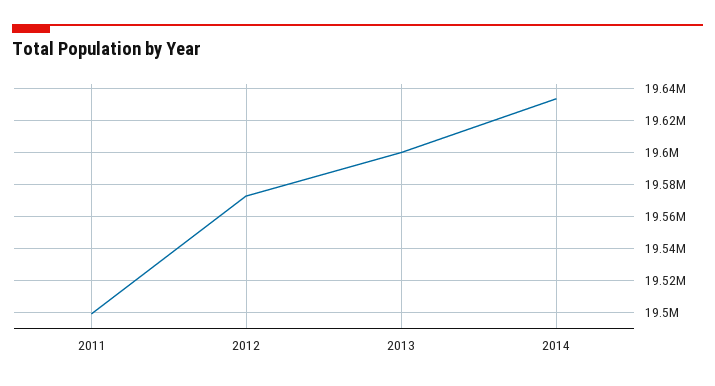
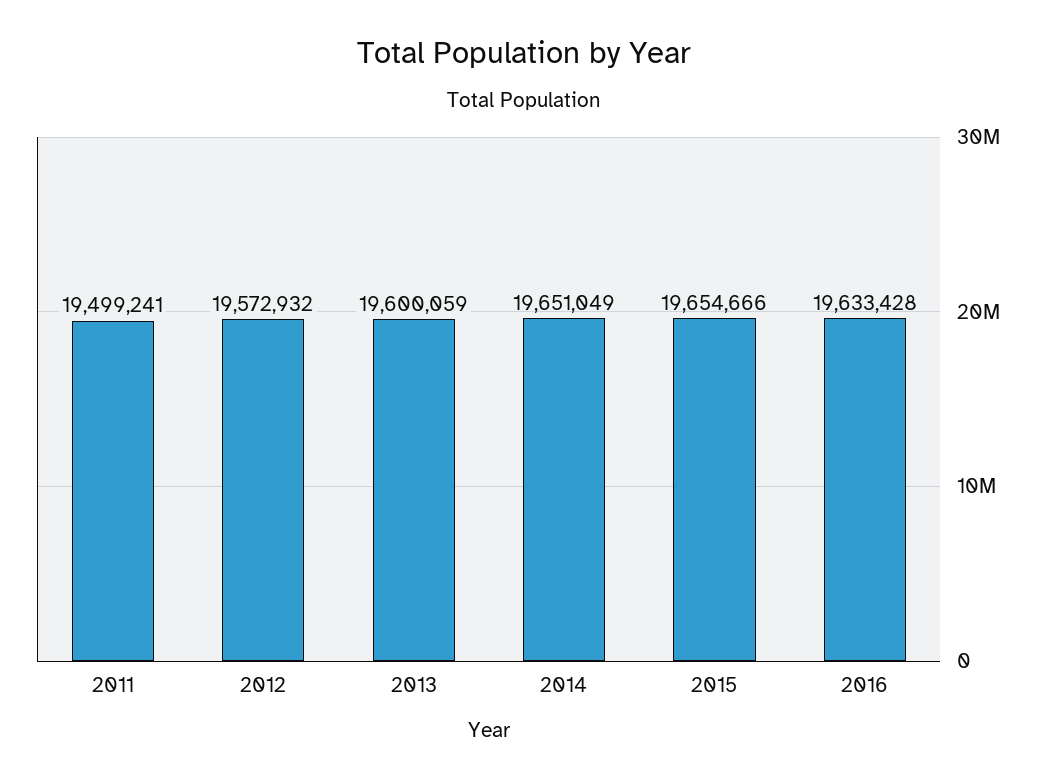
2014: 19635000 -> 19651049
2015: none -> 19654666
2016: none -> 19633428

